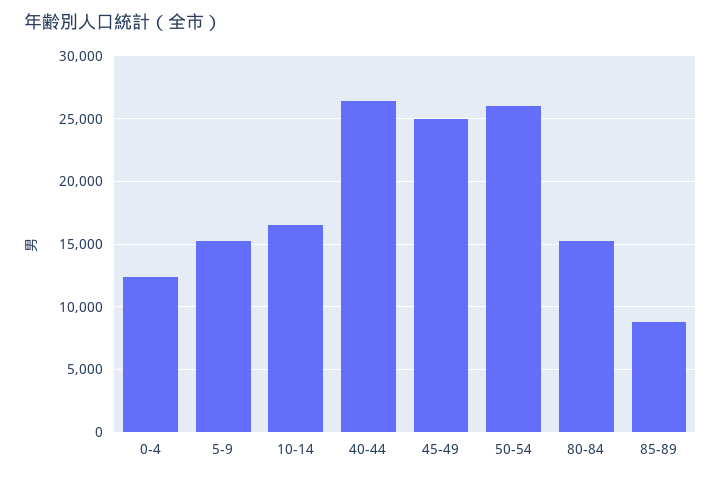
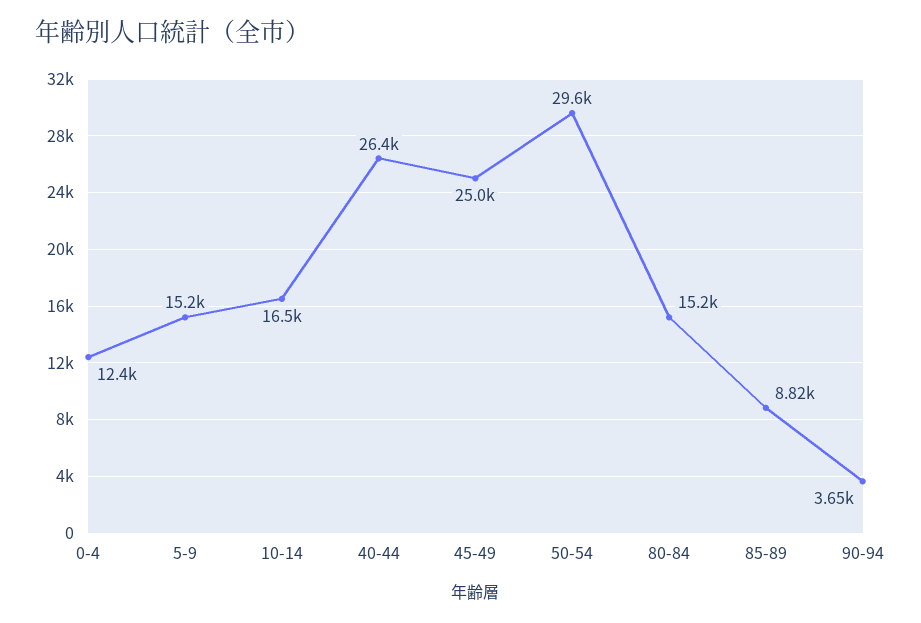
50-54: 26000 -> 29600
90-94: none -> 3650

